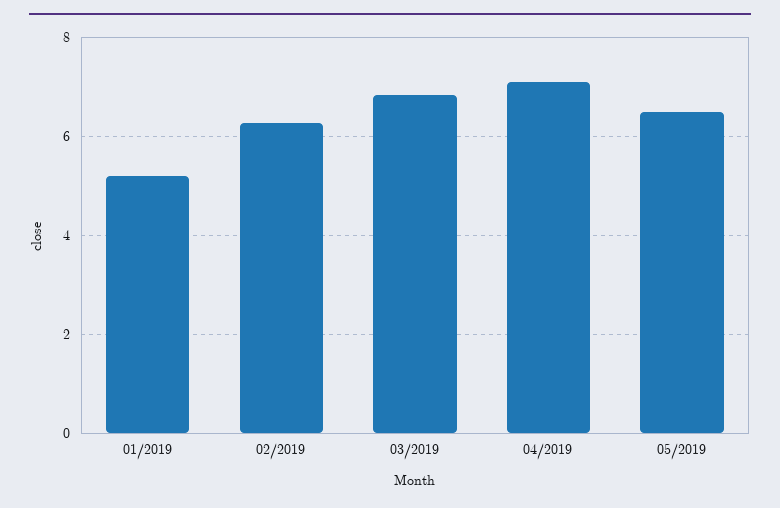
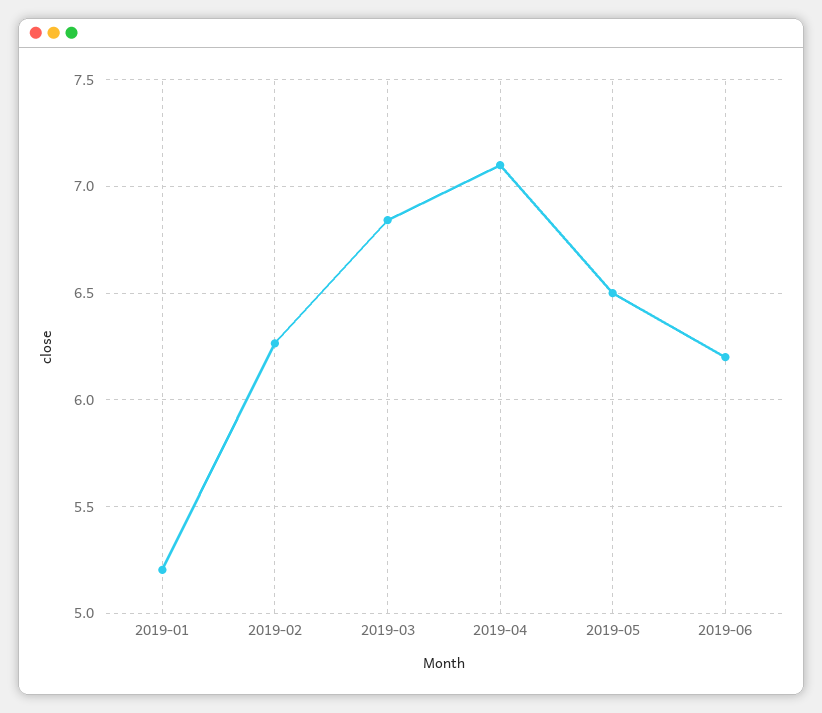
2019-06: none -> 6.2

